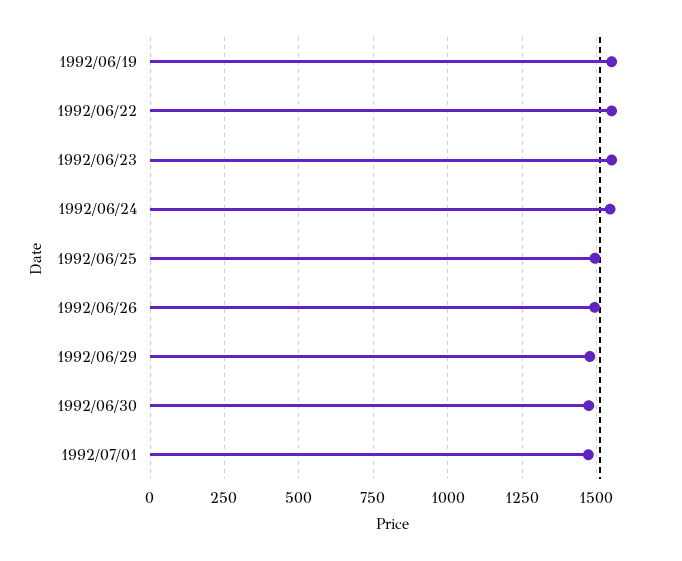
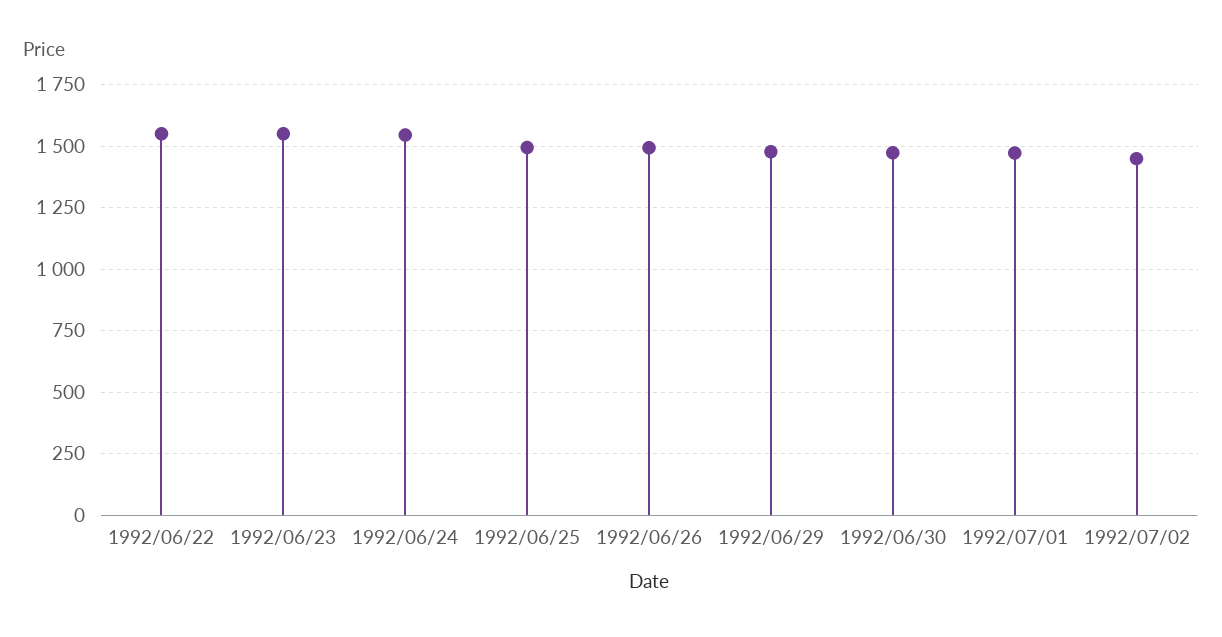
1992/06/19: 1550 -> none
1992/07/02: none -> 1450

